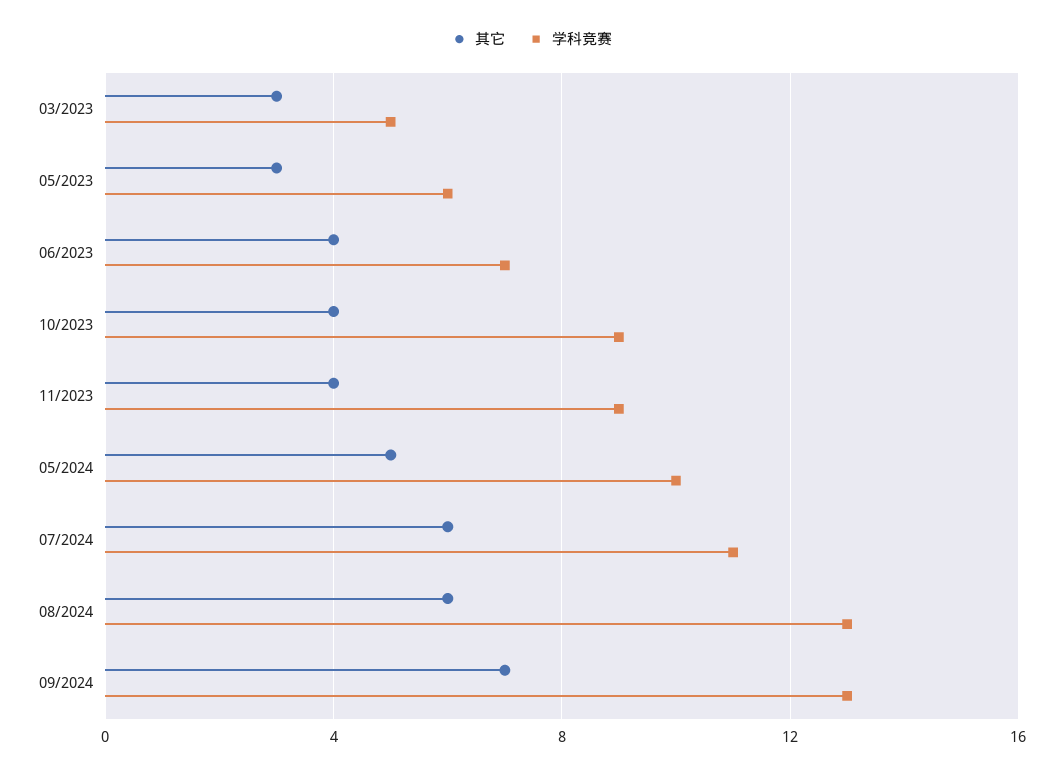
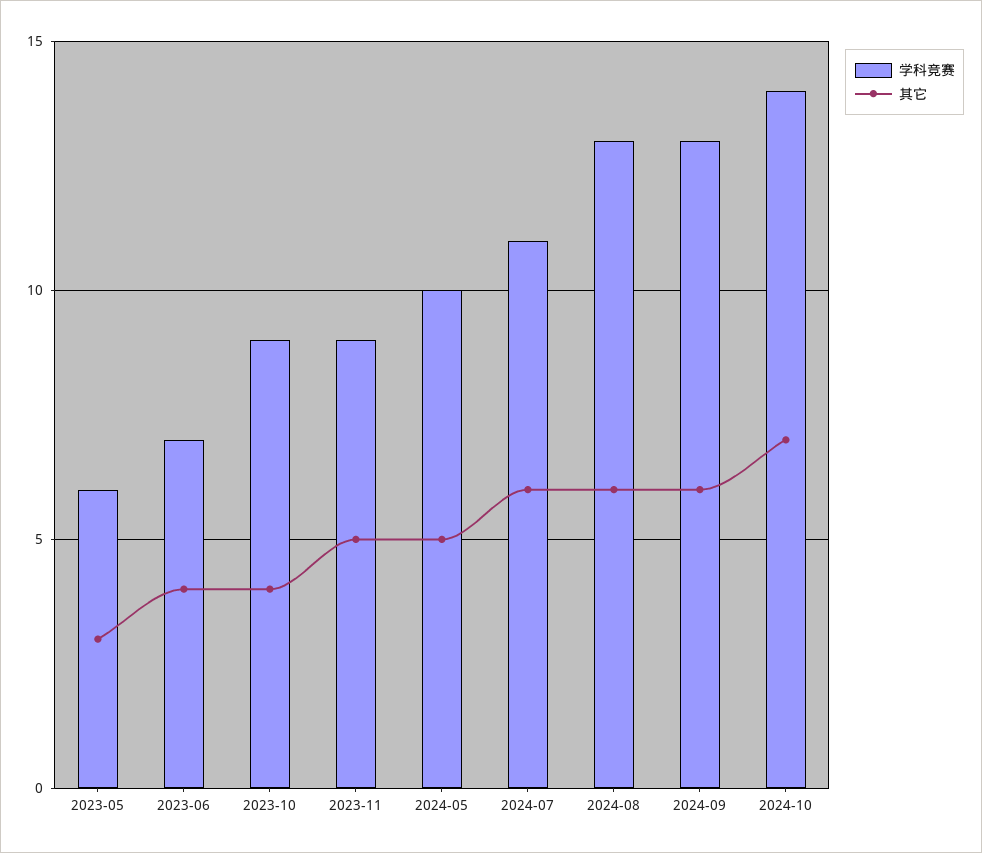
其它, 03/2023: 3 -> none
学科竞赛, 03/2023: 5 -> none
其它, 11/2023: 4 -> 5
其它, 09/2024: 7 -> 6
学科竞赛, 2024-10: none -> 14
其它, 2024-10: none -> 7

